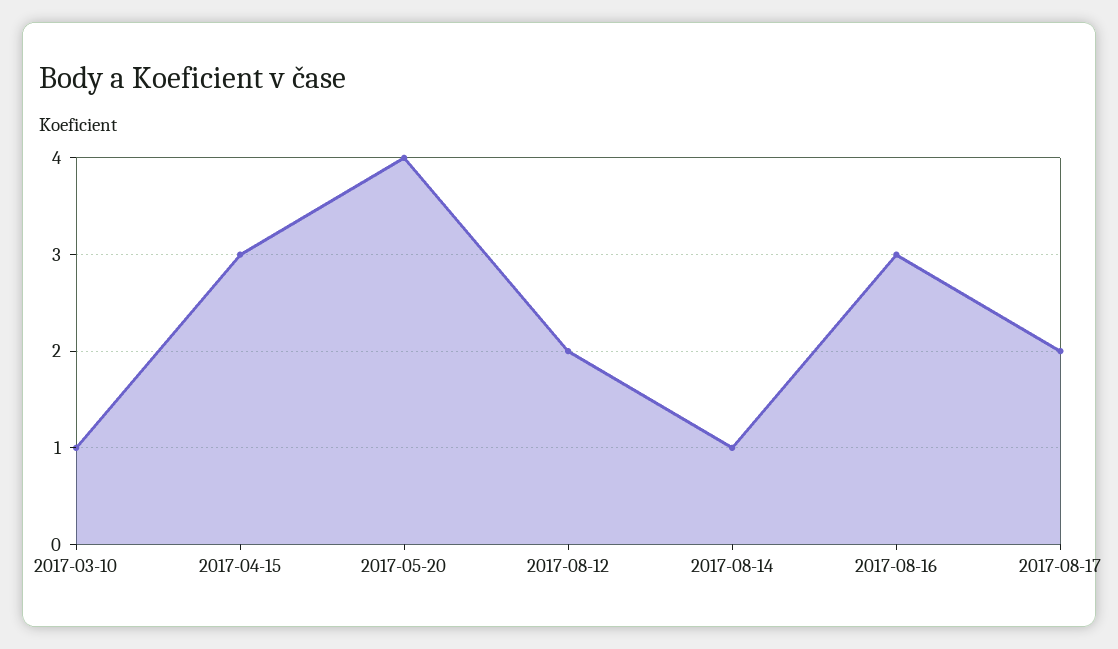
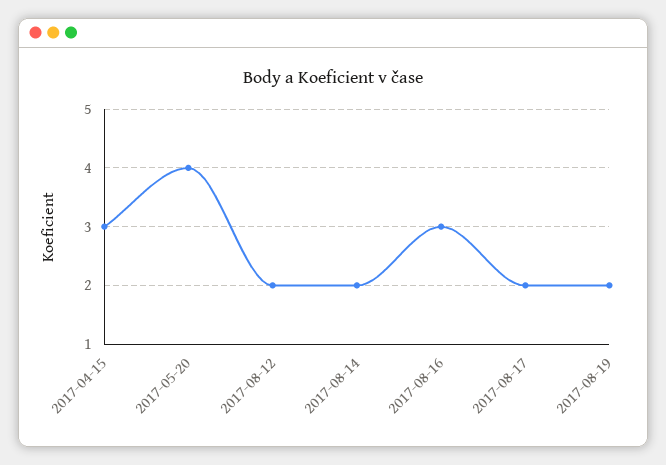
2017-03-10: 1 -> none
2017-08-14: 1 -> 2
2017-08-19: none -> 2

